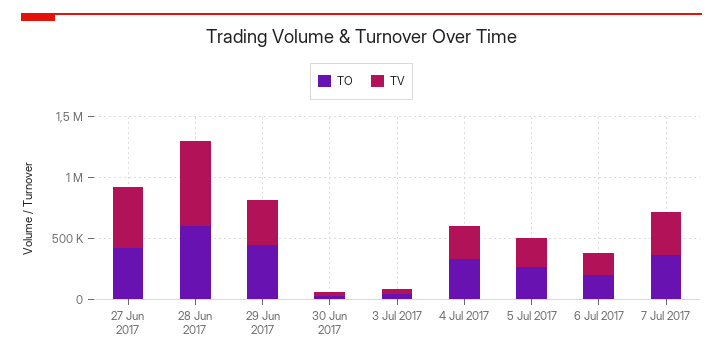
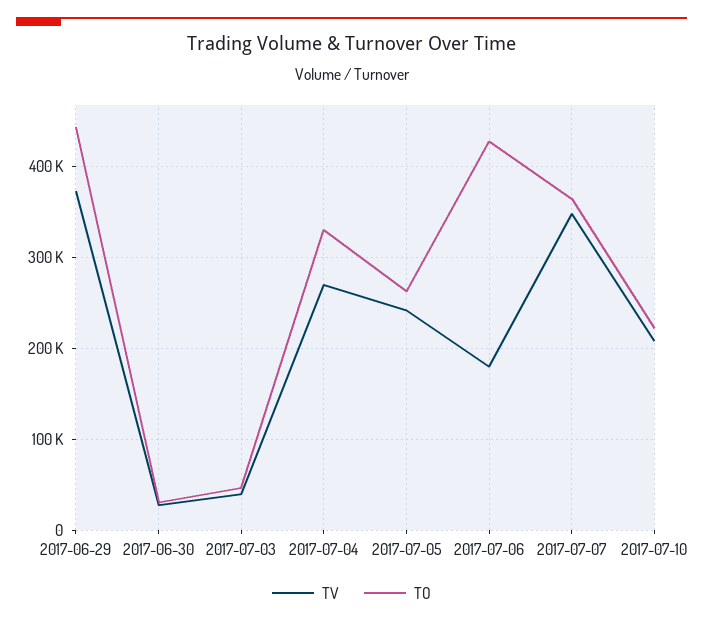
TO, 27 Jun 2017: 400000 -> none
TV, 27 Jun 2017: 500000 -> none
TO, 28 Jun 2017: 600000 -> none
TV, 28 Jun 2017: 700000 -> none
TO, 6 Jul 2017: 200000 -> 430000
TV, 2017-07-10: none -> 210000
TO, 2017-07-10: none -> 220000

